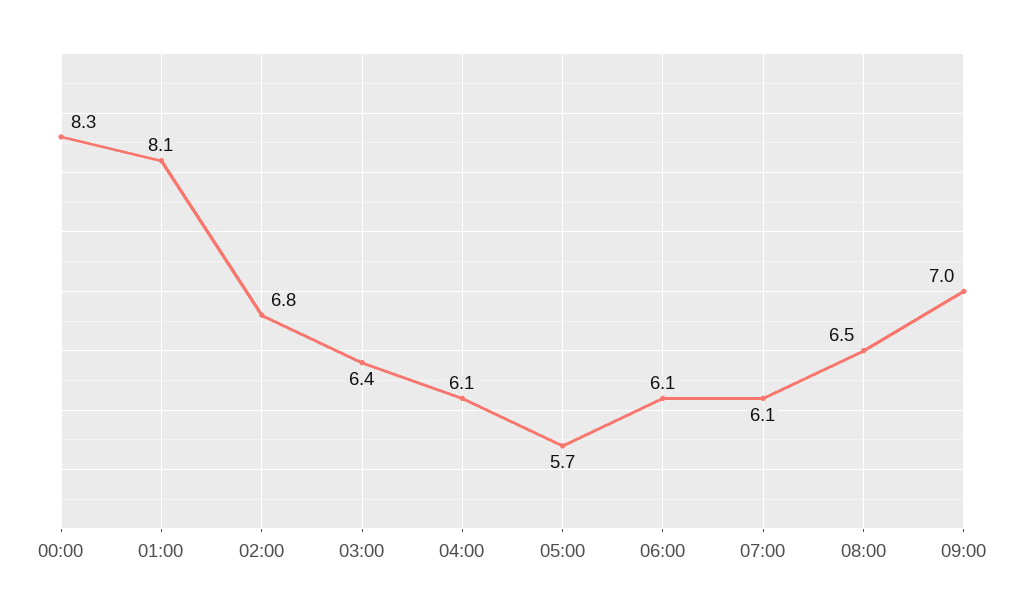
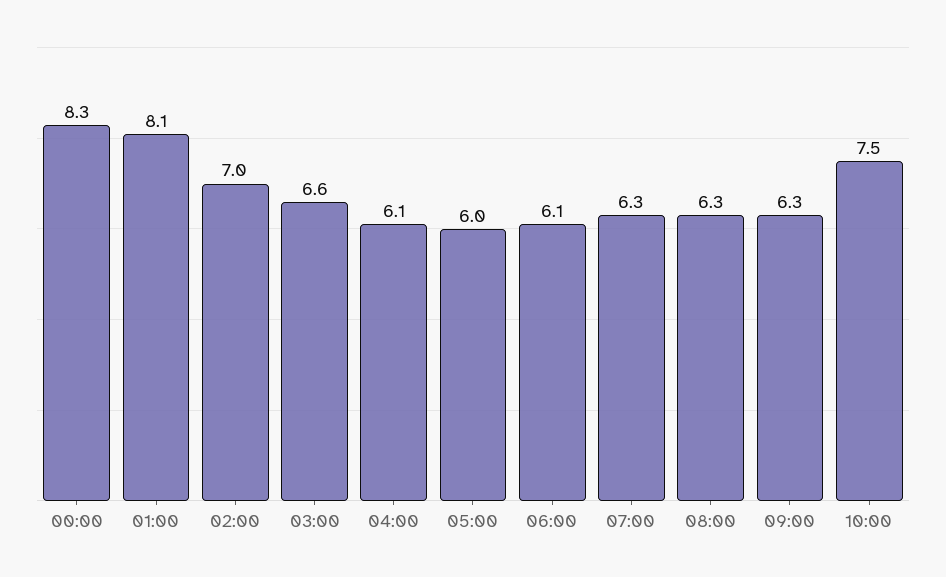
02:00: 6.8 -> 7
03:00: 6.4 -> 6.6
05:00: 5.7 -> 6
07:00: 6.1 -> 6.3
08:00: 6.5 -> 6.3
09:00: 7 -> 6.3
10:00: none -> 7.5

